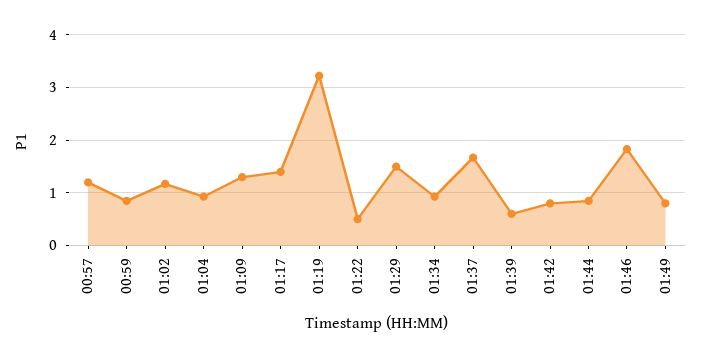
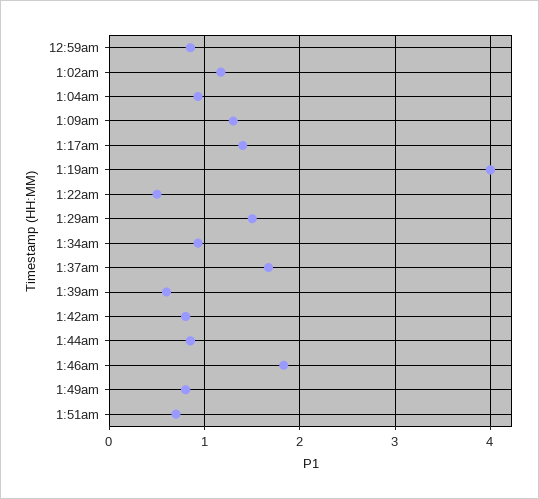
00:57: 1.2 -> none
01:19: 3.2 -> 4
1:51am: none -> 0.7

